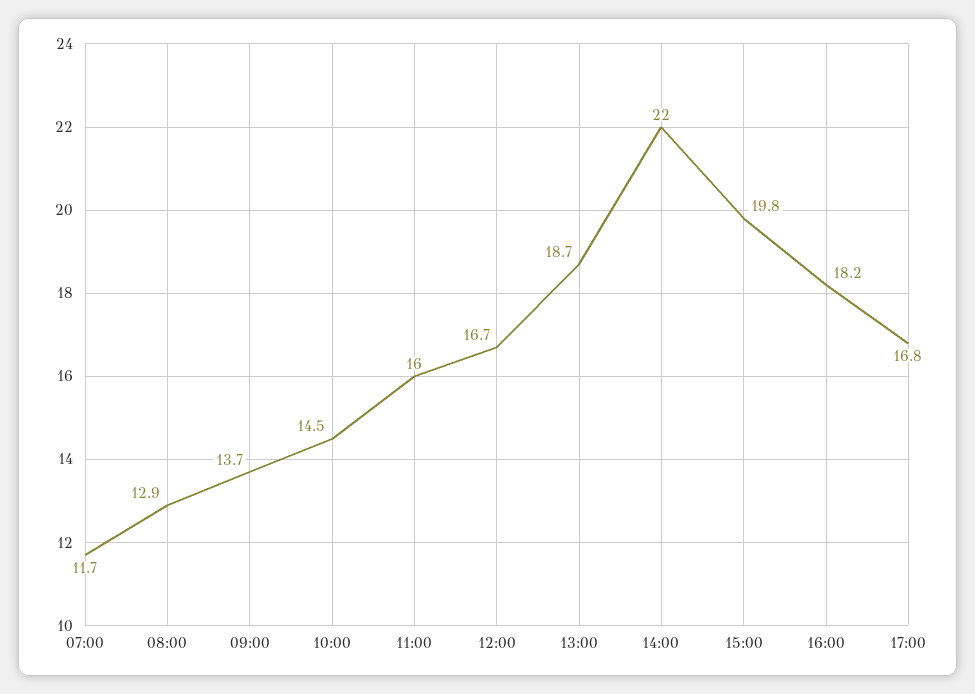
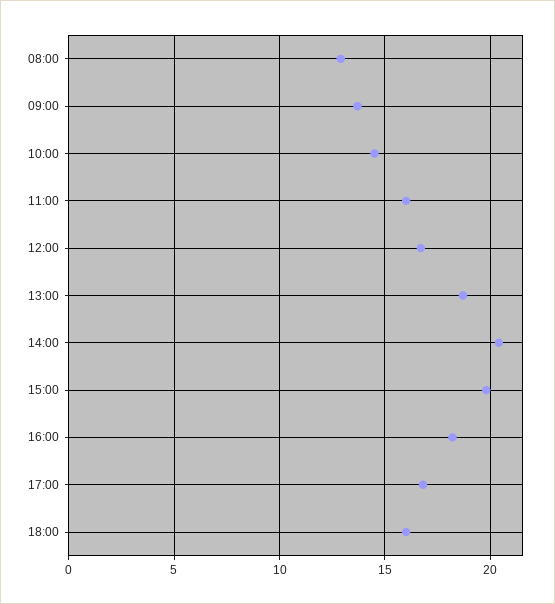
07:00: 11.7 -> none
14:00: 22 -> 20.5
18:00: none -> 16

